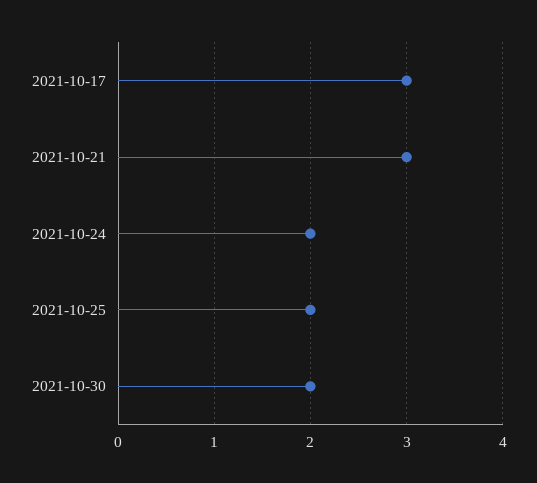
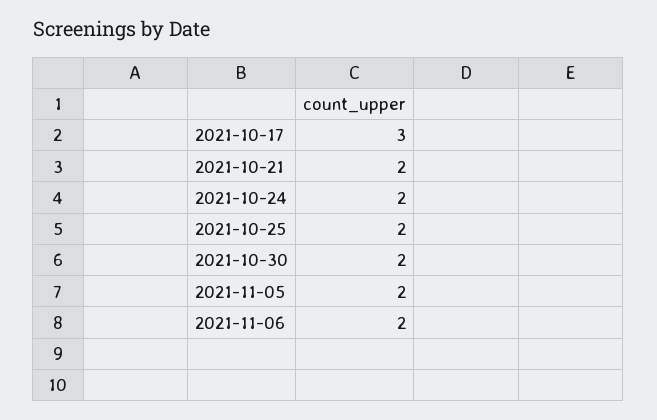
2021-10-21: 3 -> 2
2021-11-05: none -> 2
2021-11-06: none -> 2

